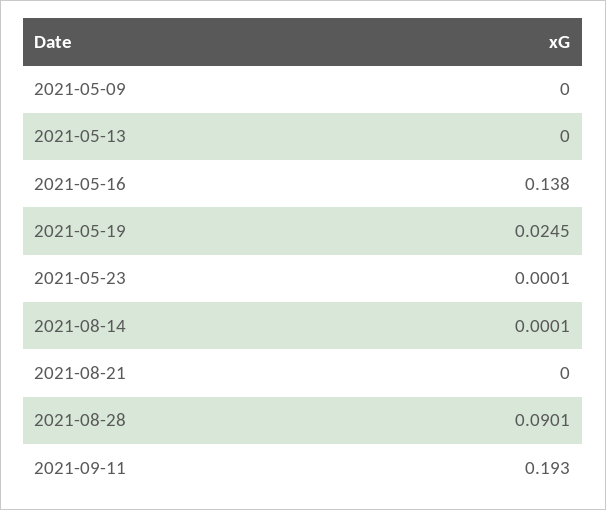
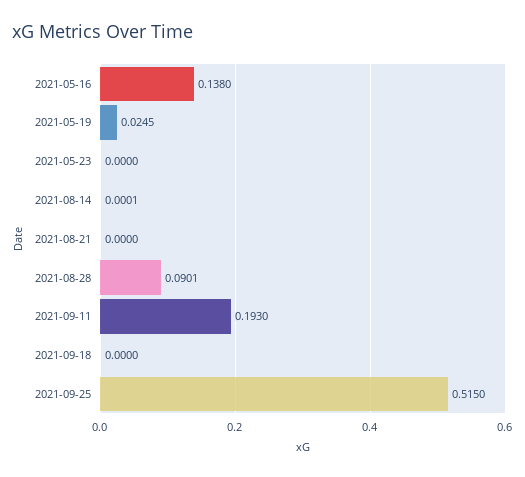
2021-05-09: 0 -> none
2021-05-13: 0 -> none
2021-05-23: 0.0001 -> 0
2021-09-18: none -> 0
2021-09-25: none -> 0.515

